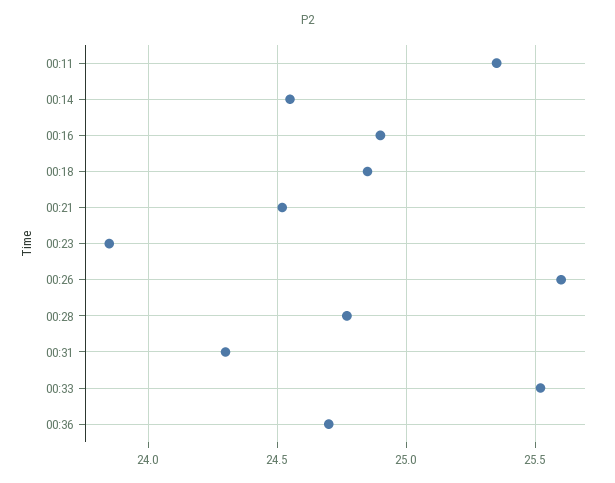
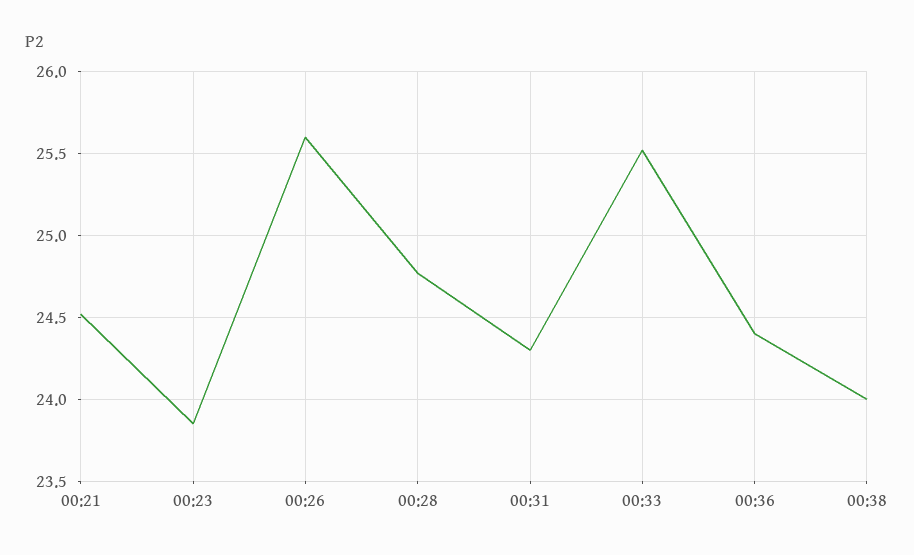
00:11: 25.35 -> none
00:14: 24.55 -> none
00:16: 24.9 -> none
00:18: 24.85 -> none
00:36: 24.7 -> 24.4
00:38: none -> 24

